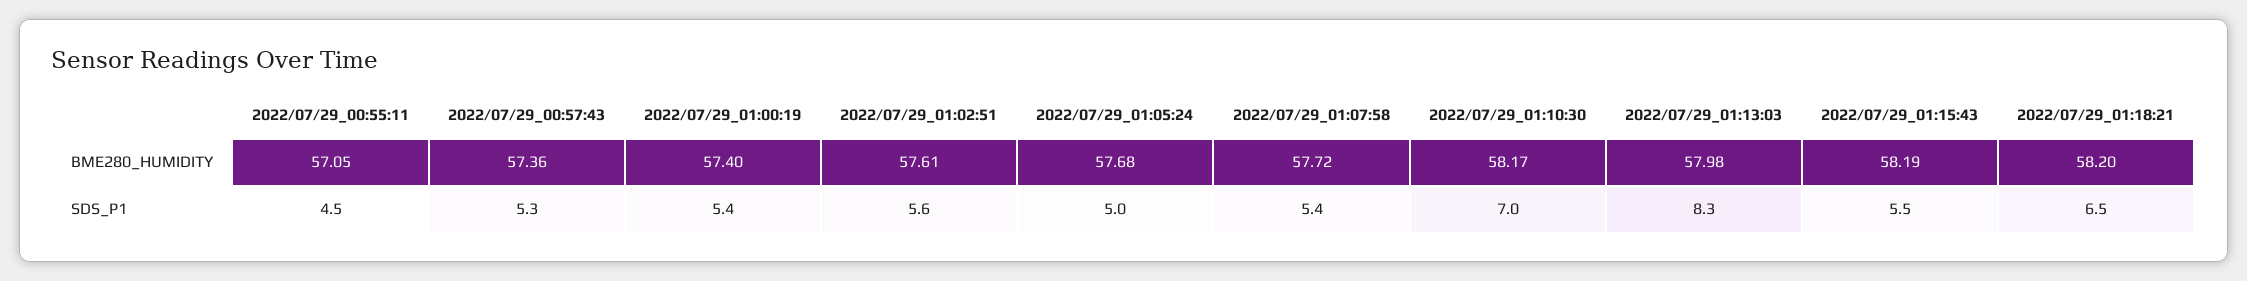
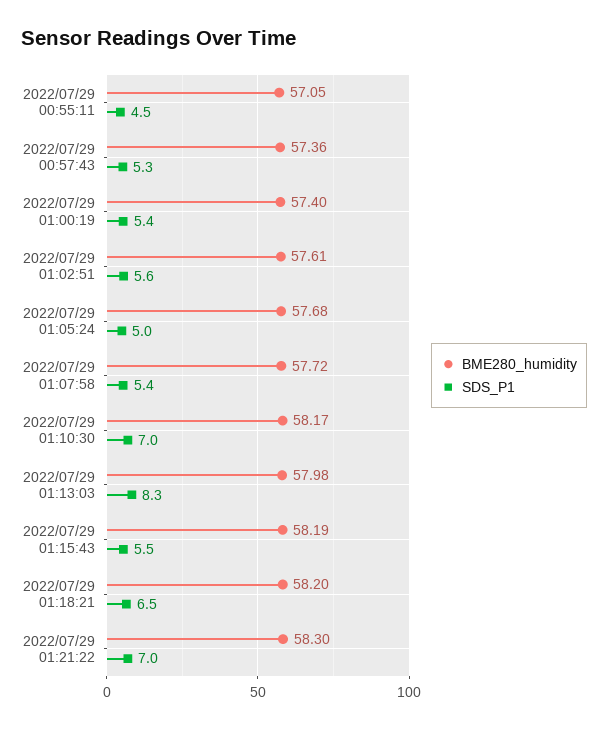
BME280_HUMIDITY, 2022/07/29 01:21:22: none -> 58.3
SDS_P1, 2022/07/29 01:21:22: none -> 7

